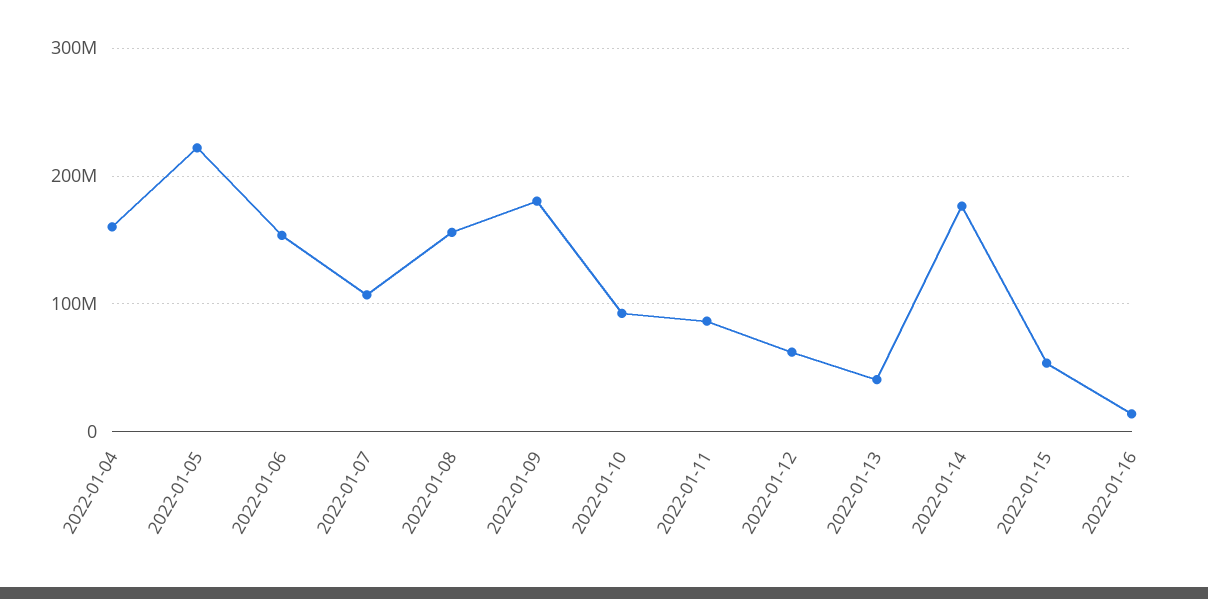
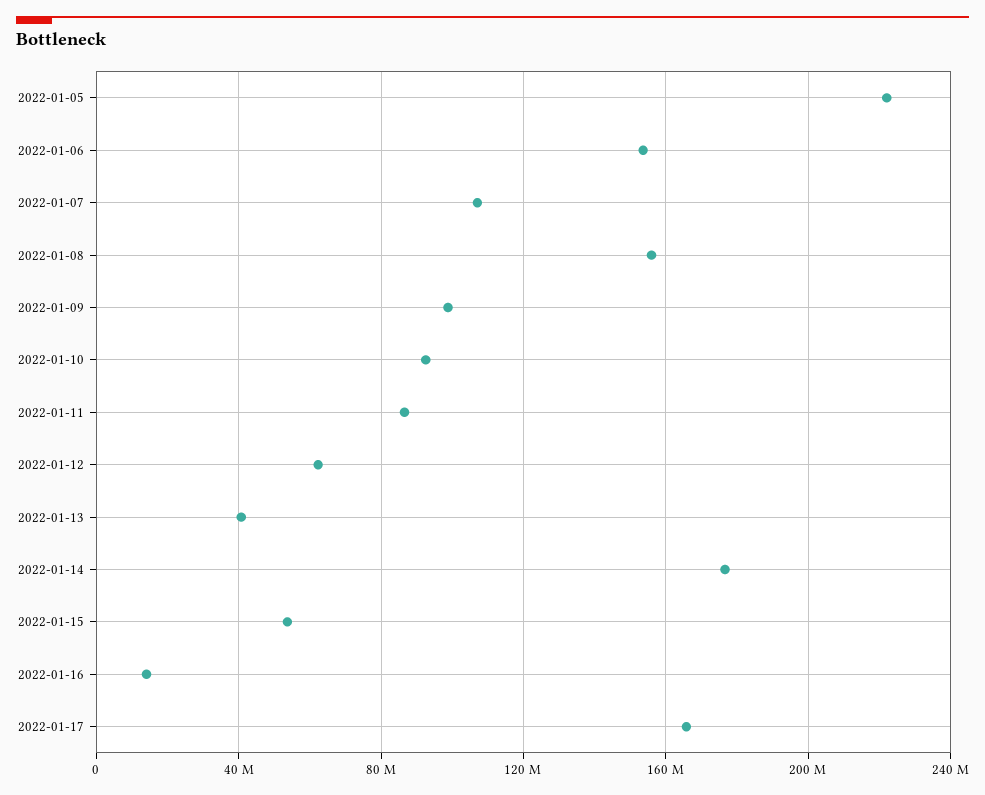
2022-01-04: 160000000 -> none
2022-01-09: 180000000 -> 100000000
2022-01-17: none -> 165000000

